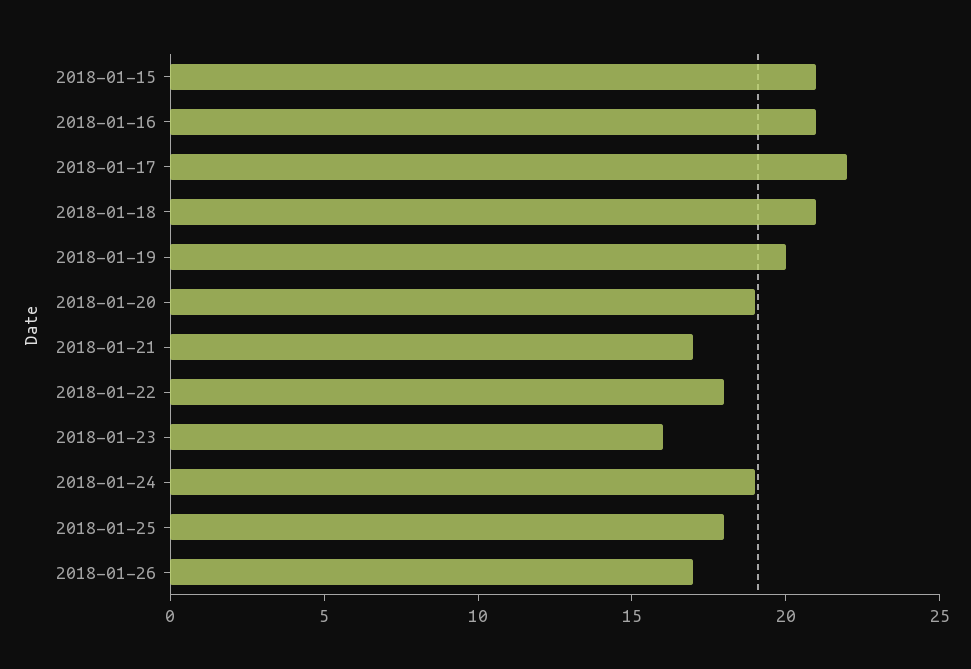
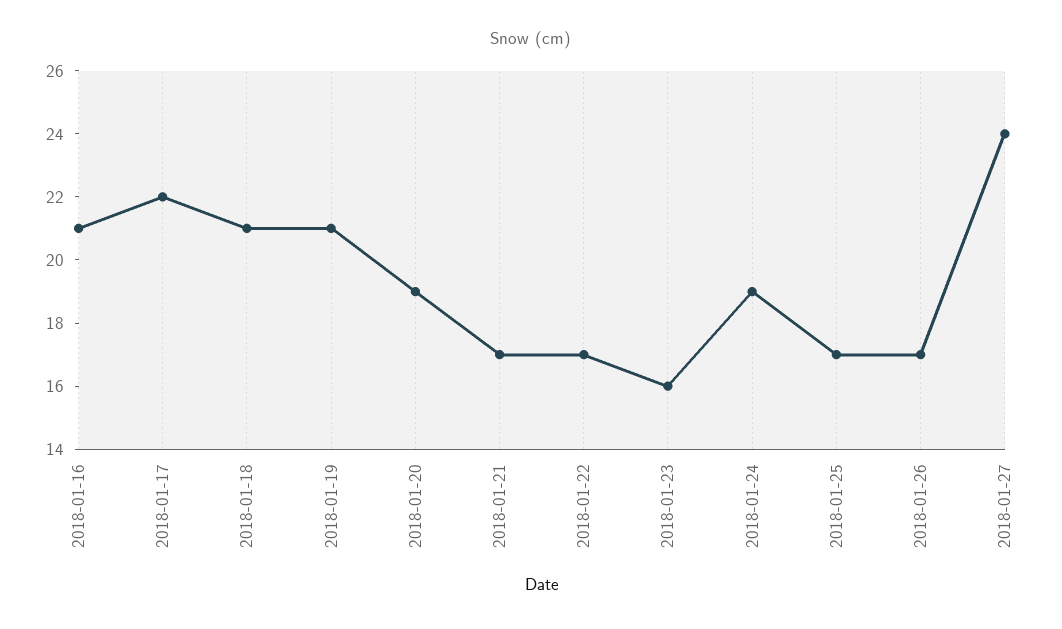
2018-01-15: 21 -> none
2018-01-19: 20 -> 21
2018-01-22: 18 -> 17
2018-01-25: 18 -> 17
2018-01-27: none -> 24

